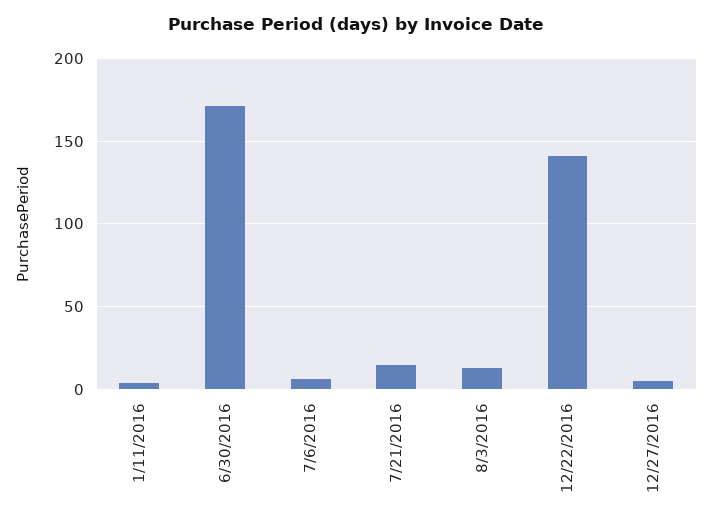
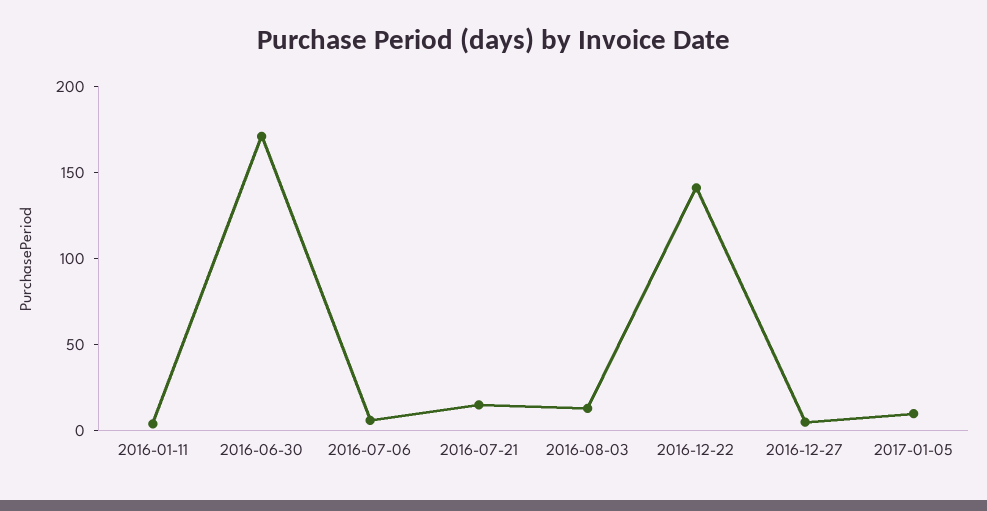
2017-01-05: none -> 10

